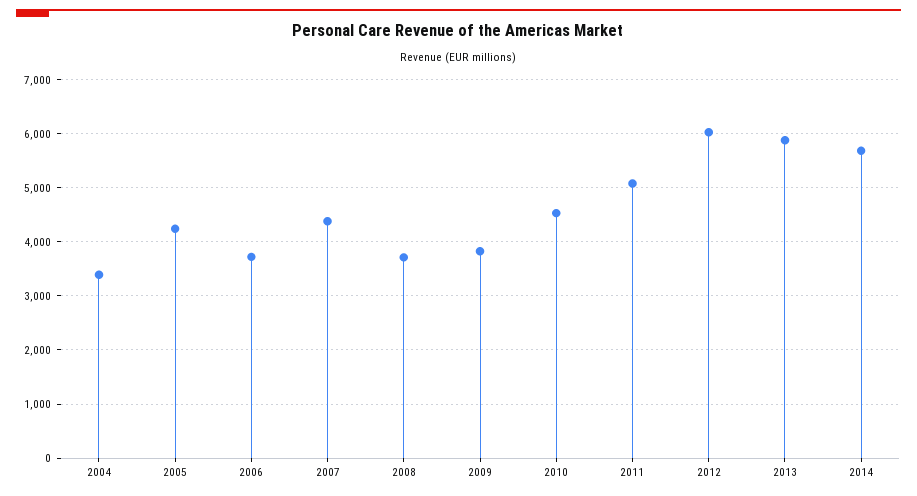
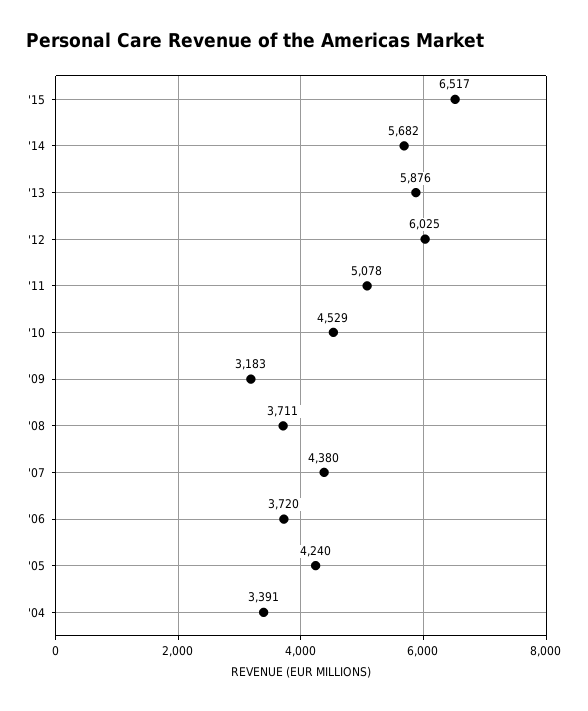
2009: 3800 -> 3183
'15: none -> 6517

